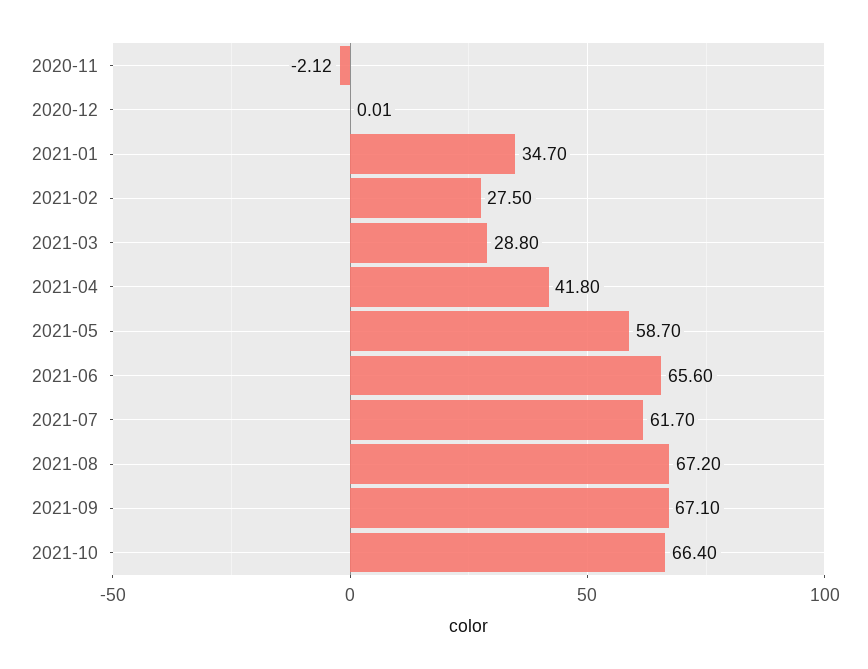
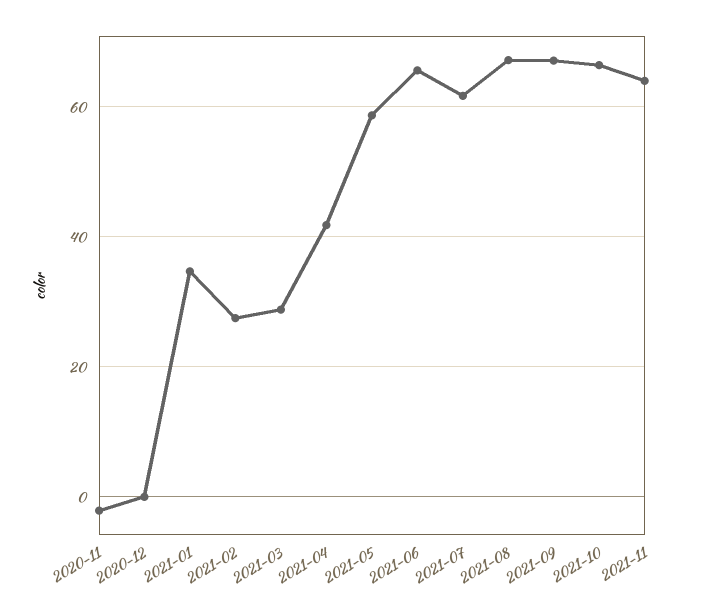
2021-11: none -> 64

